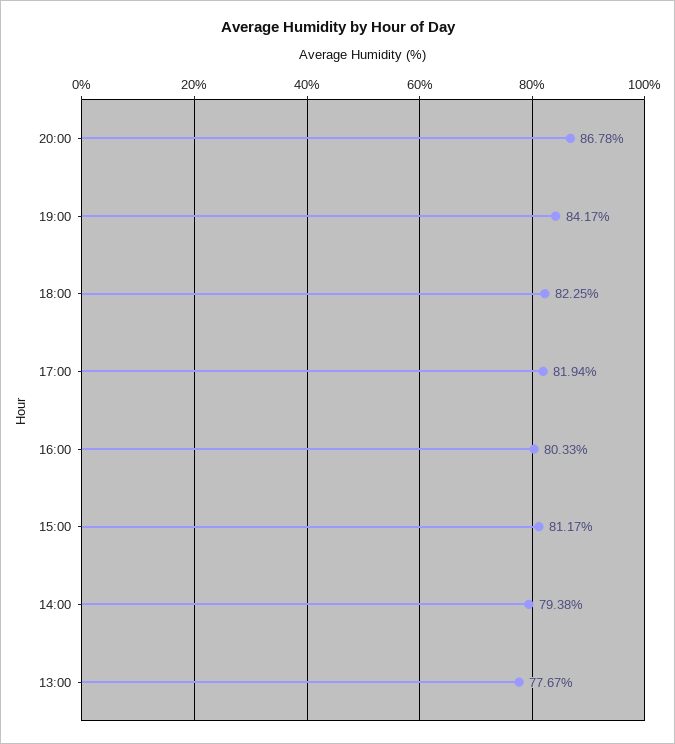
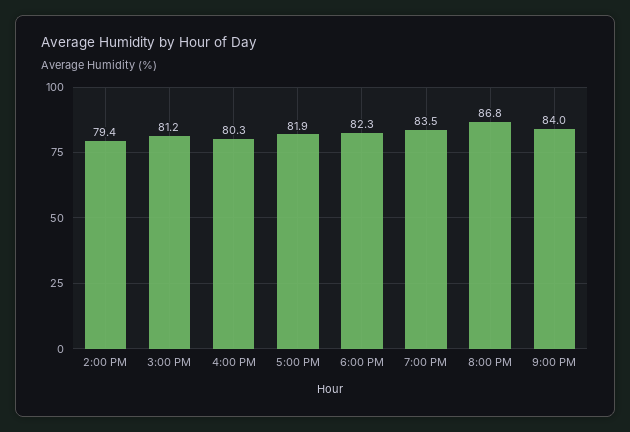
19:00: 84.17 -> 83.5
13:00: 77.67 -> none
9:00 PM: none -> 84

